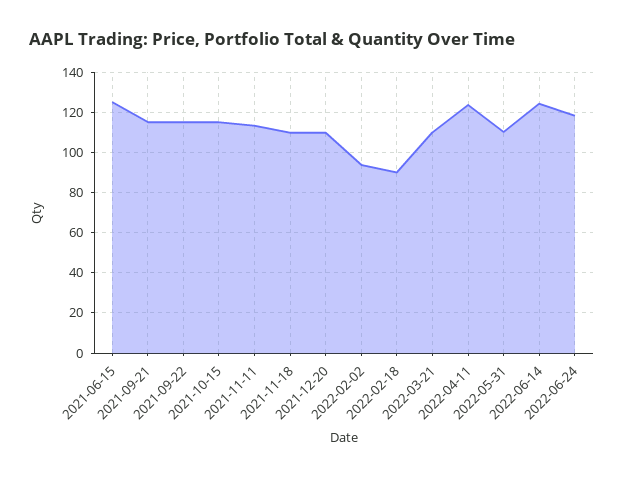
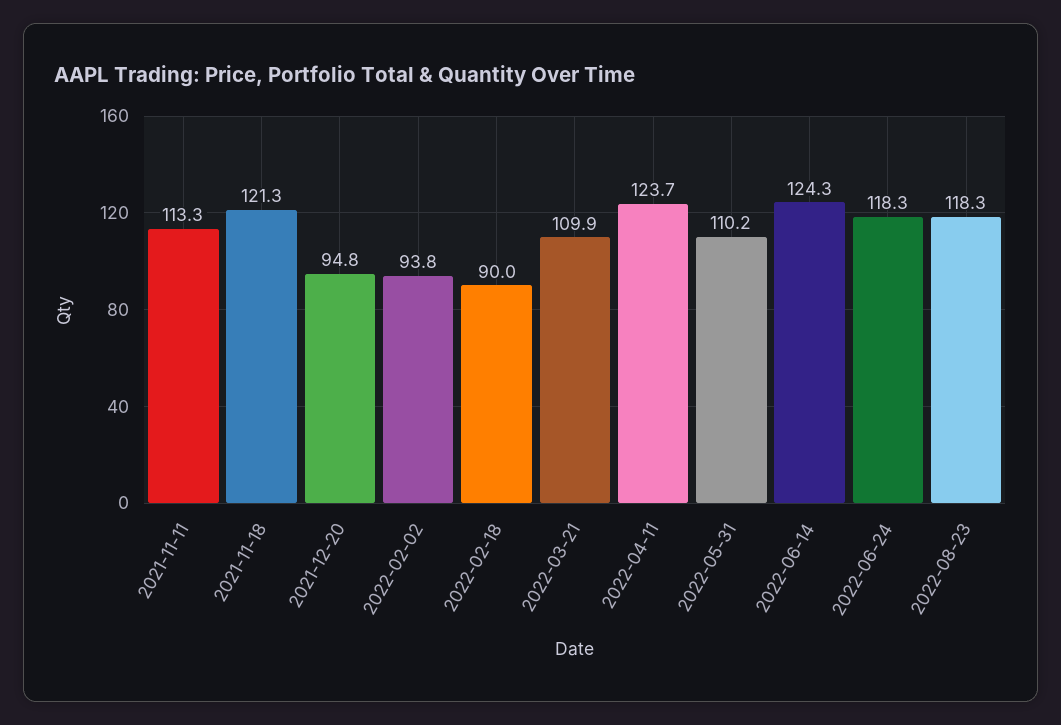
2021-06-15: 125 -> none
2021-09-21: 115 -> none
2021-09-22: 115 -> none
2021-10-15: 115 -> none
2021-11-18: 110 -> 121.3
2021-12-20: 110 -> 94.8
2022-08-23: none -> 118.3

